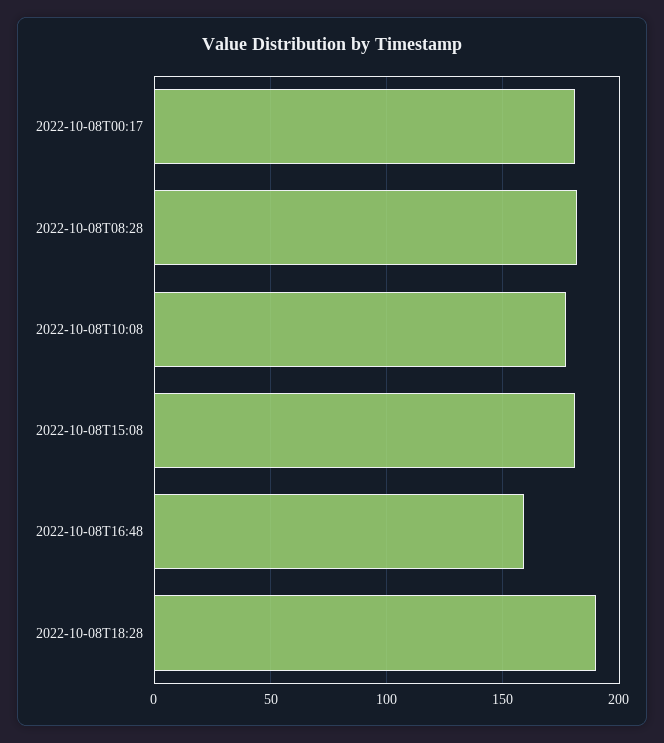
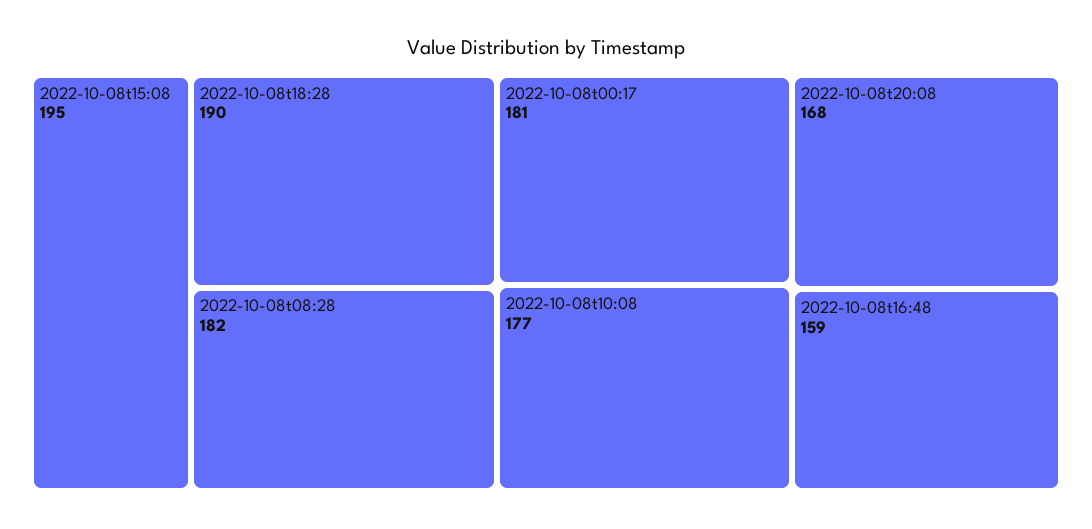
2022-10-08T15:08: 180 -> 195
2022-10-08t20:08: none -> 168

